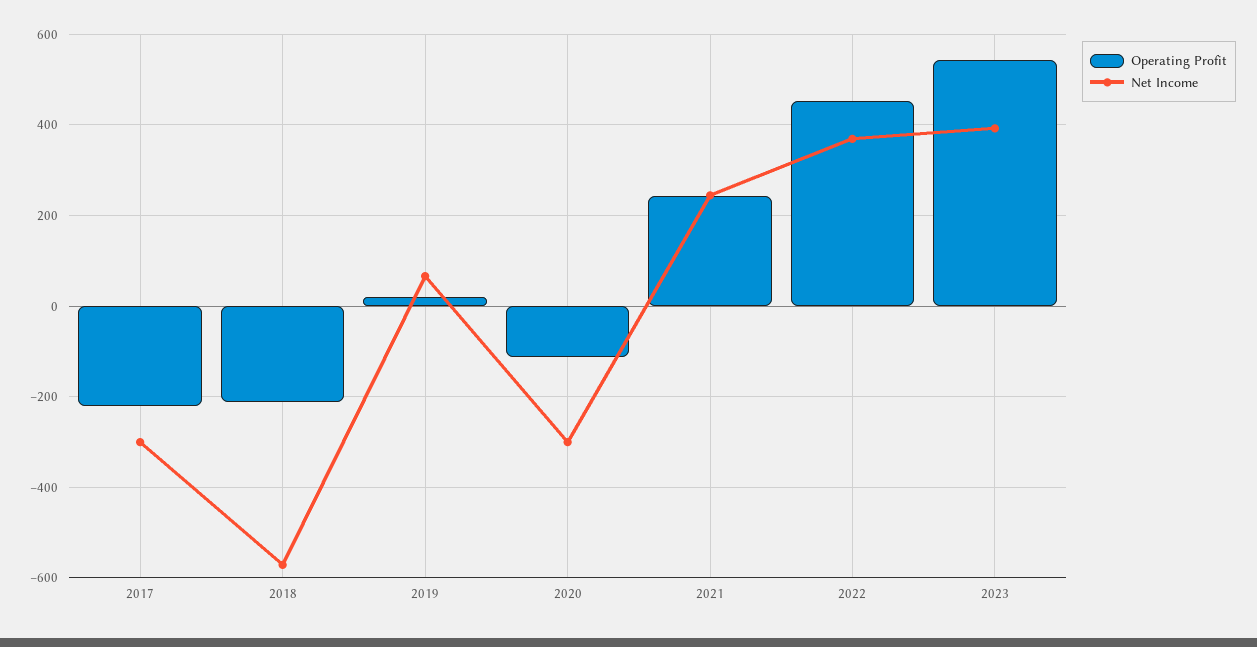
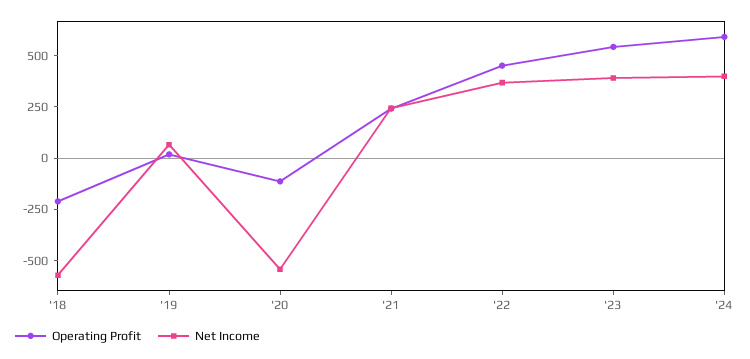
Operating Profit, 2017: -220 -> none
Net Income, 2017: -300 -> none
Net Income, 2020: -300 -> -550
Operating Profit, '24: none -> 600
Net Income, '24: none -> 400

